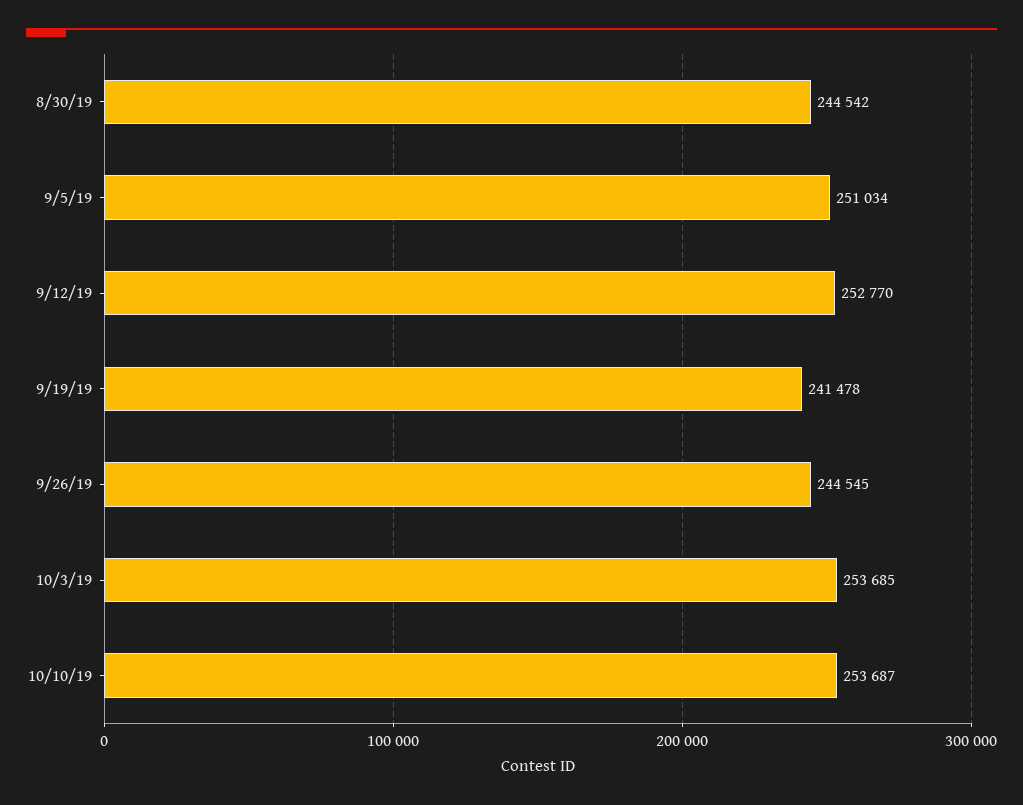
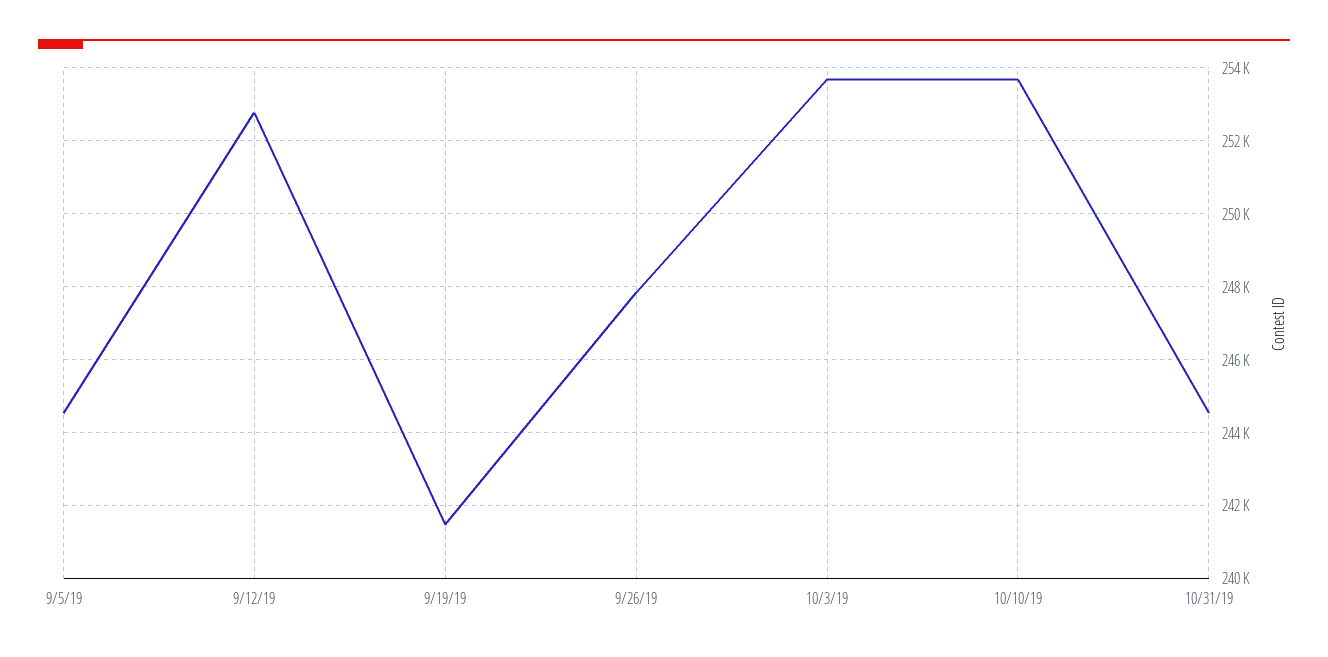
8/30/19: 244542 -> none
9/5/19: 251034 -> 244600
9/26/19: 244545 -> 247800
10/31/19: none -> 244600

